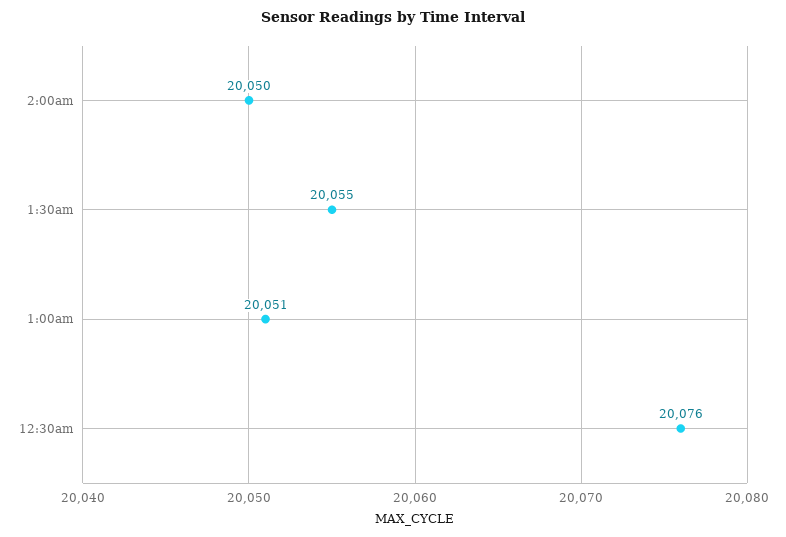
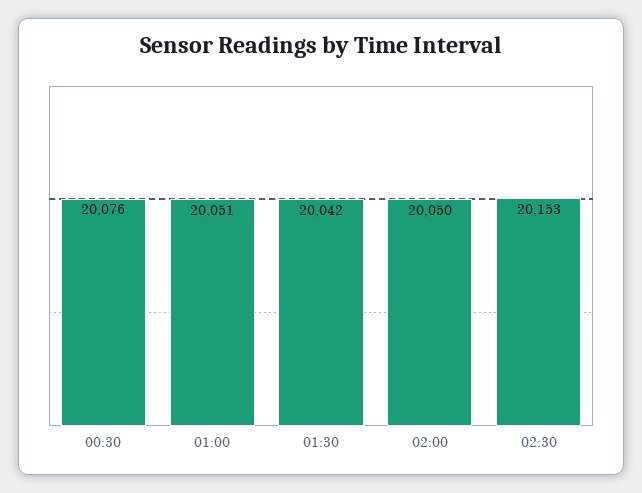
1:30am: 20055 -> 20042
02:30: none -> 20153

